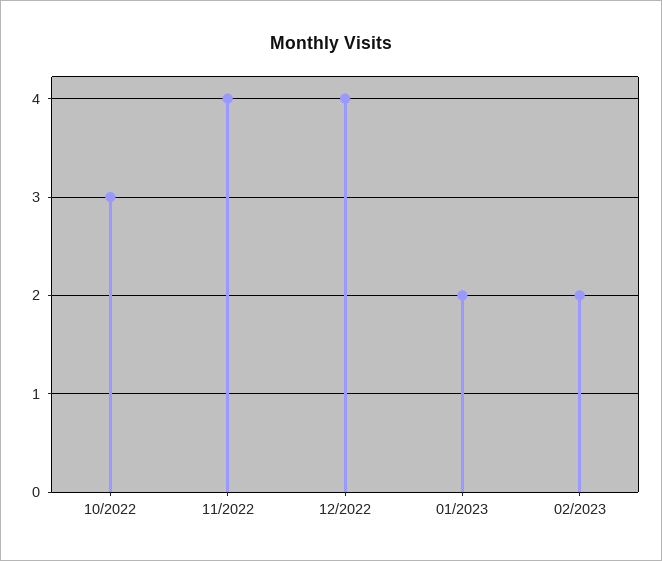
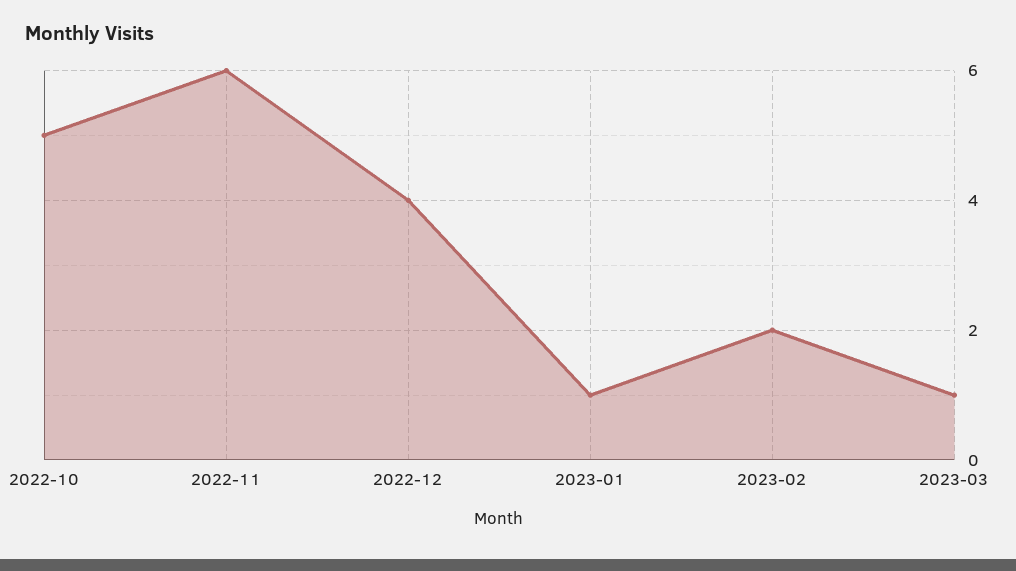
10/2022: 3 -> 5
11/2022: 4 -> 6
01/2023: 2 -> 1
2023-03: none -> 1

